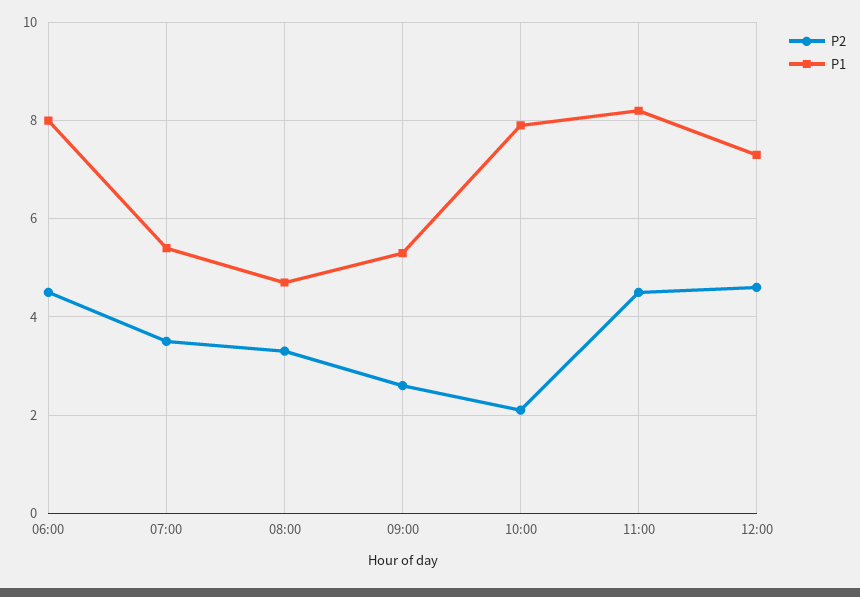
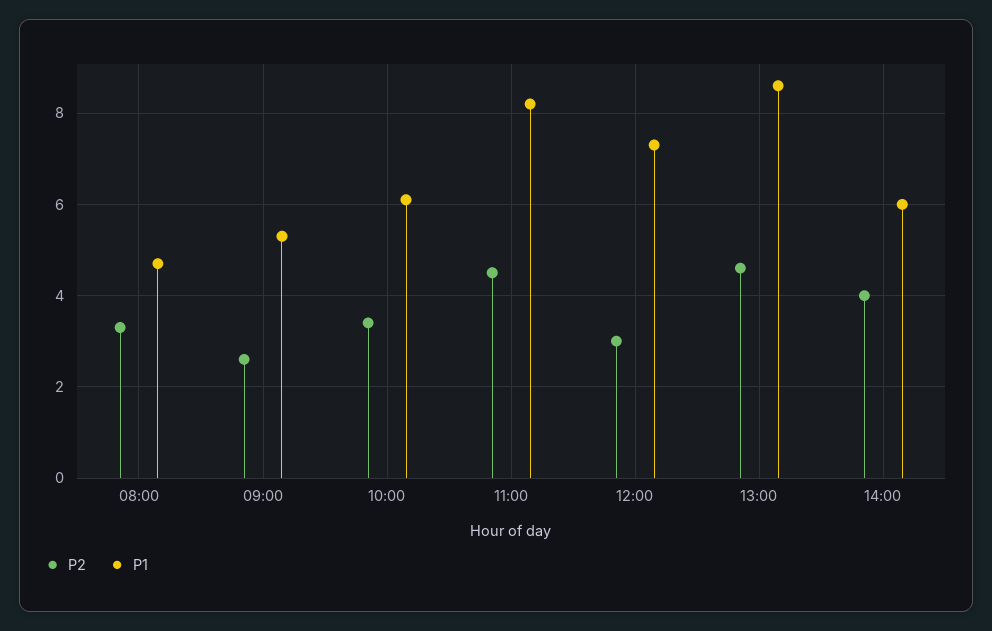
P2, 06:00: 4.5 -> none
P1, 06:00: 8 -> none
P2, 07:00: 3.5 -> none
P1, 07:00: 5.5 -> none
P2, 10:00: 2 -> 3.5
P1, 10:00: 8 -> 6
P2, 12:00: 4.5 -> 3
P2, 13:00: none -> 4.5
P1, 13:00: none -> 8.5
P2, 14:00: none -> 4
P1, 14:00: none -> 6

